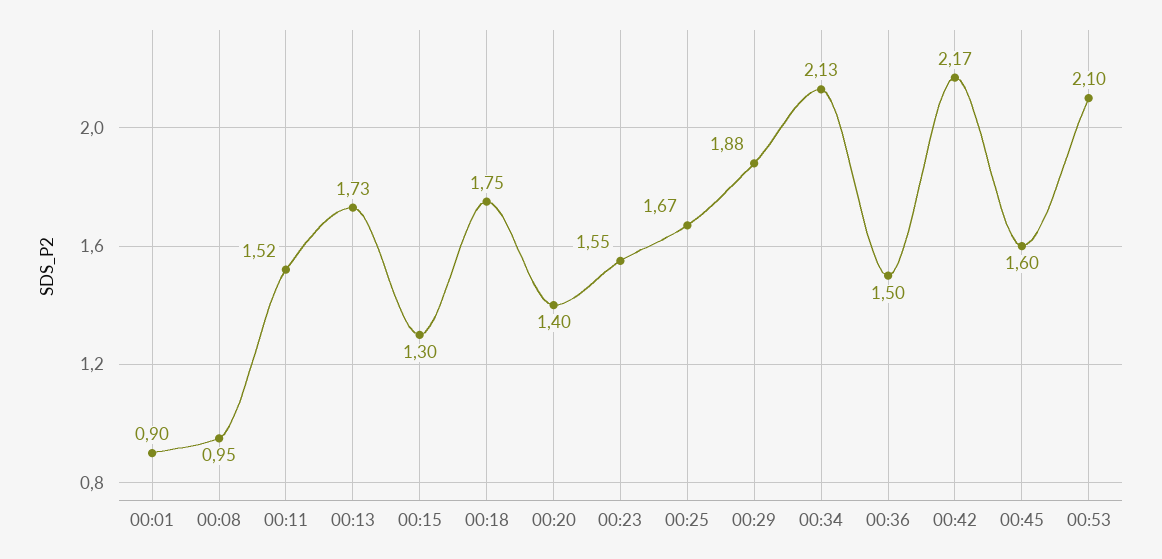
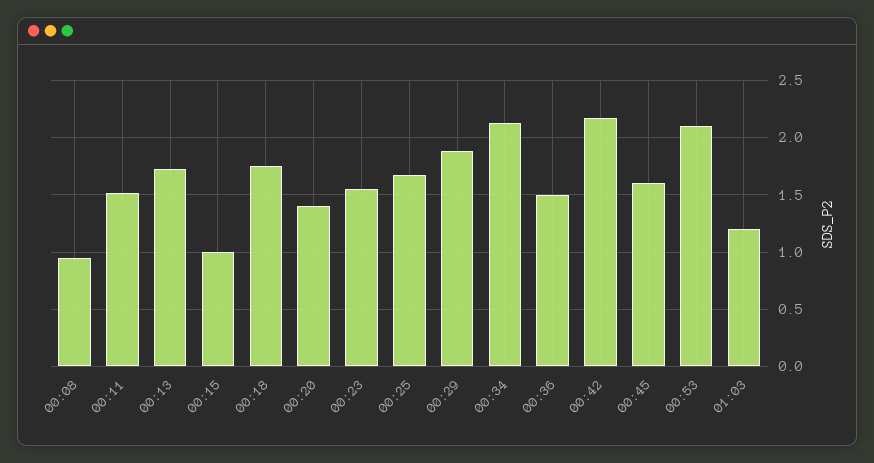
00:01: 0.9 -> none
00:15: 1.3 -> 1
01:03: none -> 1.2

